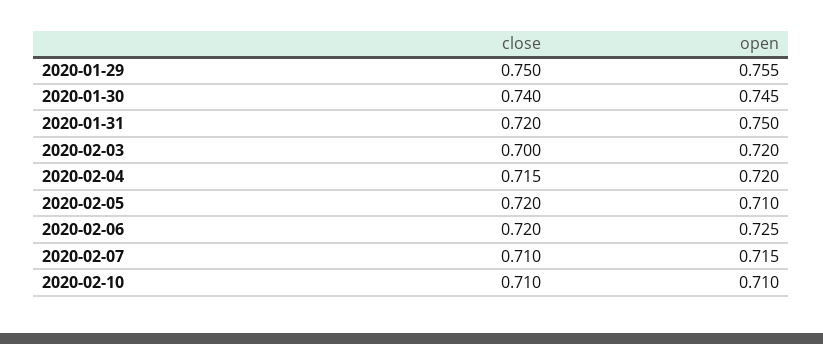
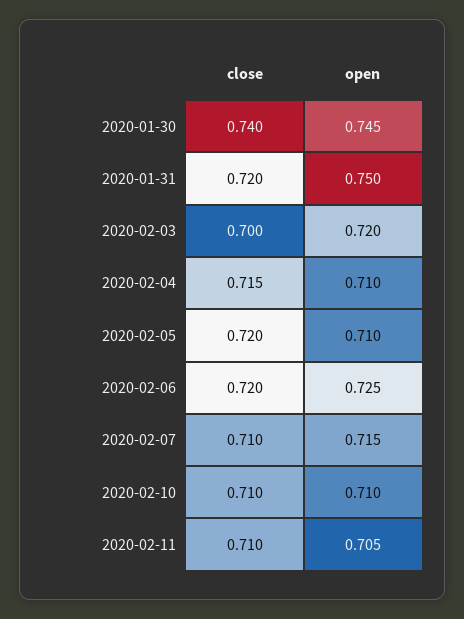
close, 2020-01-29: 0.75 -> none
open, 2020-01-29: 0.755 -> none
open, 2020-02-04: 0.72 -> 0.71
close, 2020-02-11: none -> 0.71
open, 2020-02-11: none -> 0.705

